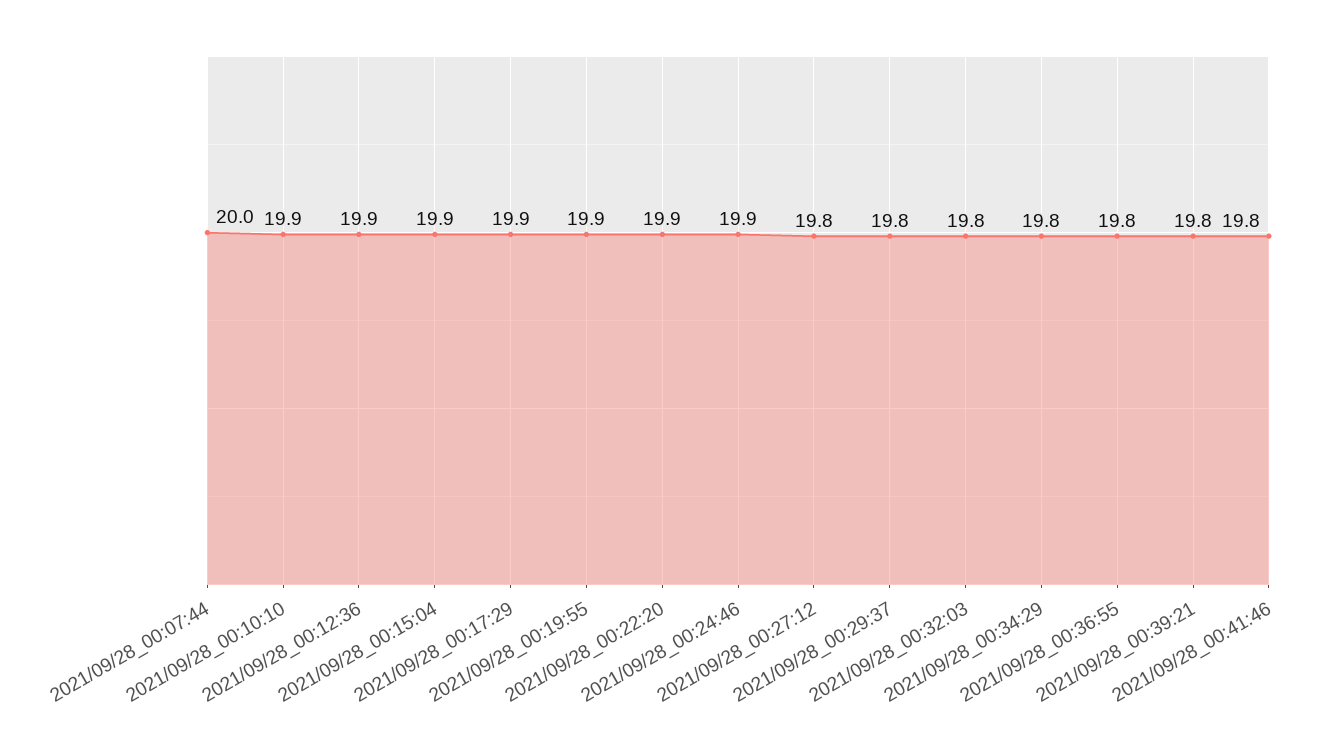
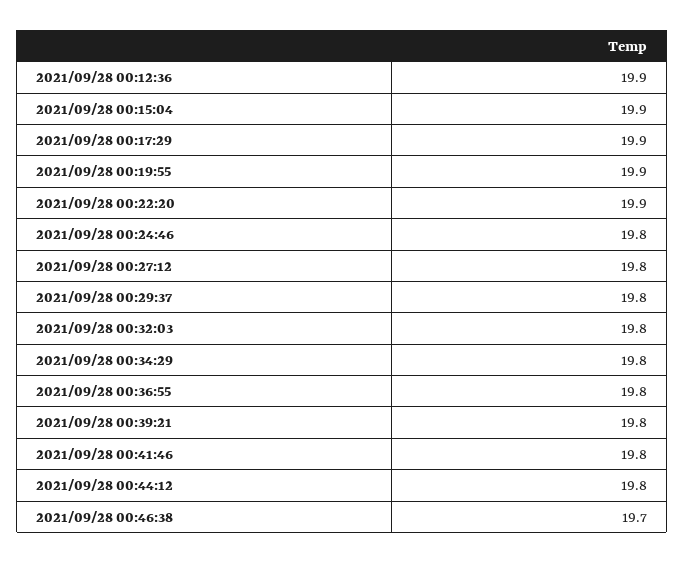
2021/09/28_00:07:44: 20 -> none
2021/09/28_00:10:10: 19.9 -> none
2021/09/28_00:24:46: 19.9 -> 19.8
2021/09/28 00:44:12: none -> 19.8
2021/09/28 00:46:38: none -> 19.7

